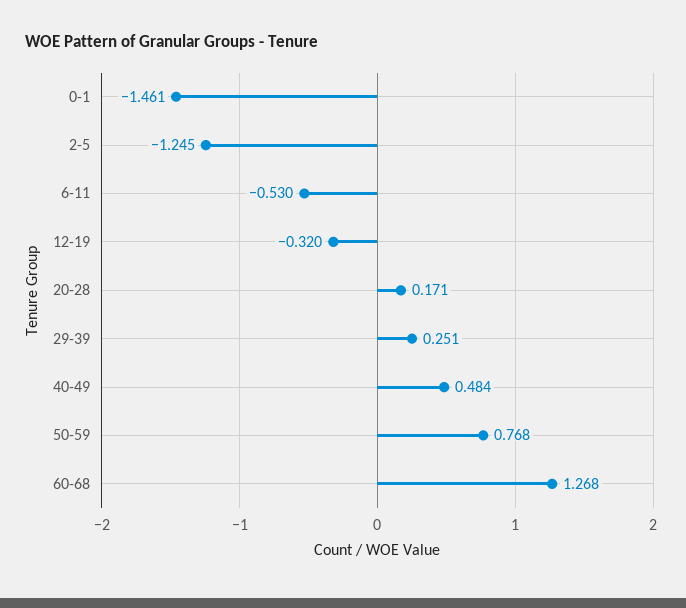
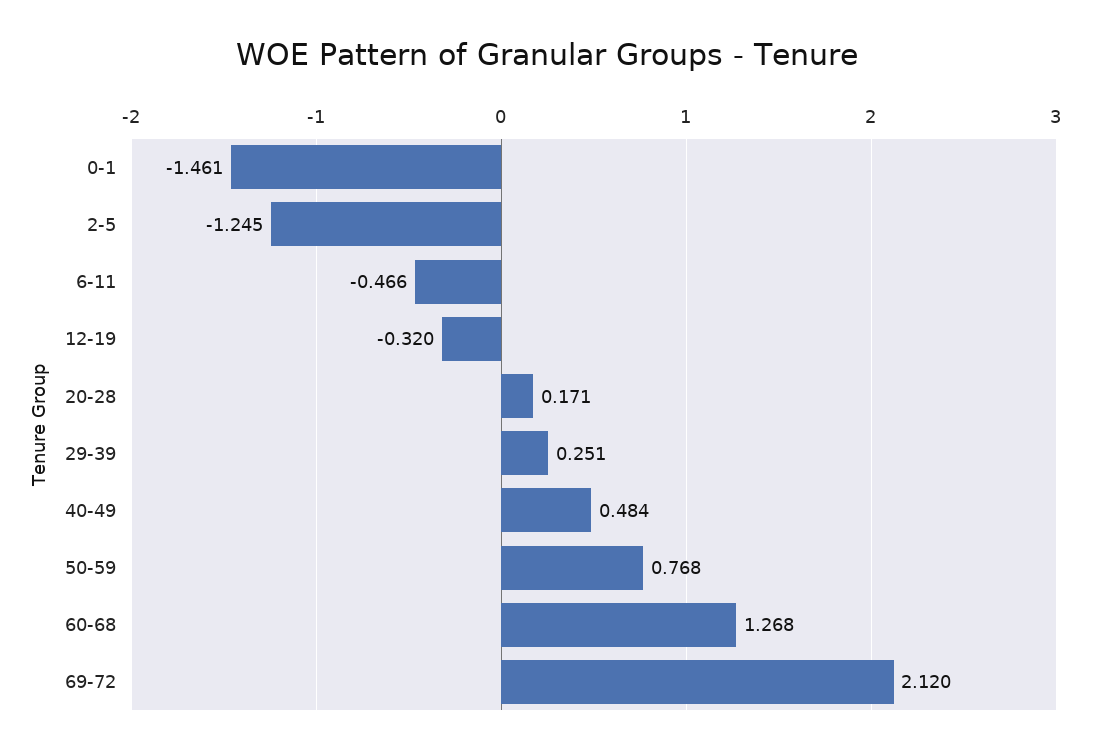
6-11: -0.53 -> -0.466
69-72: none -> 2.12

